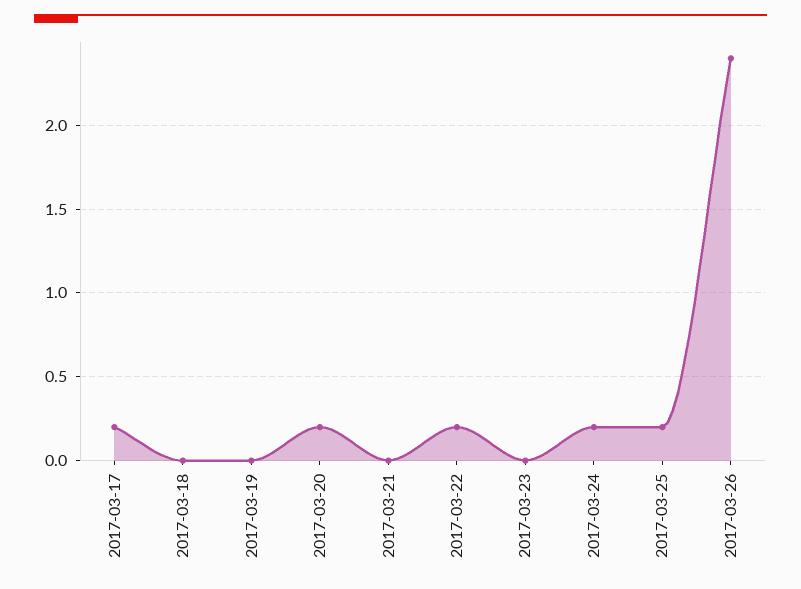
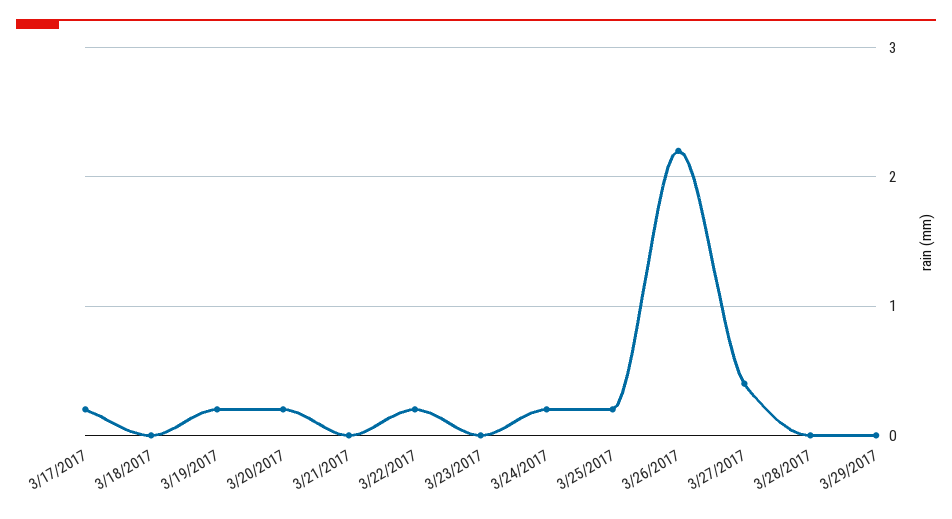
2017-03-19: 0 -> 0.2
2017-03-26: 2.4 -> 2.2
3/27/2017: none -> 0.4
3/28/2017: none -> 0
3/29/2017: none -> 0

